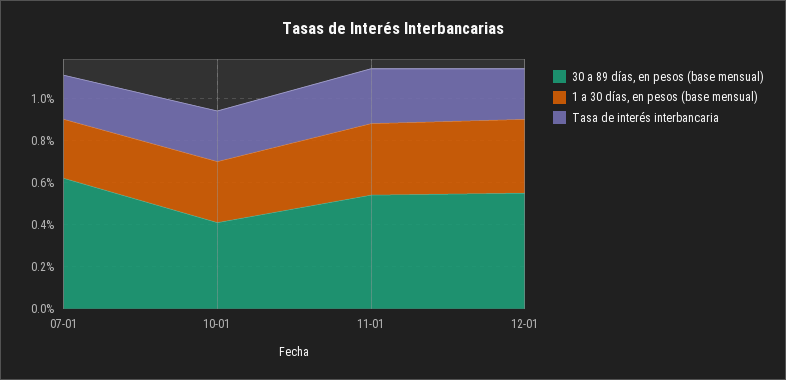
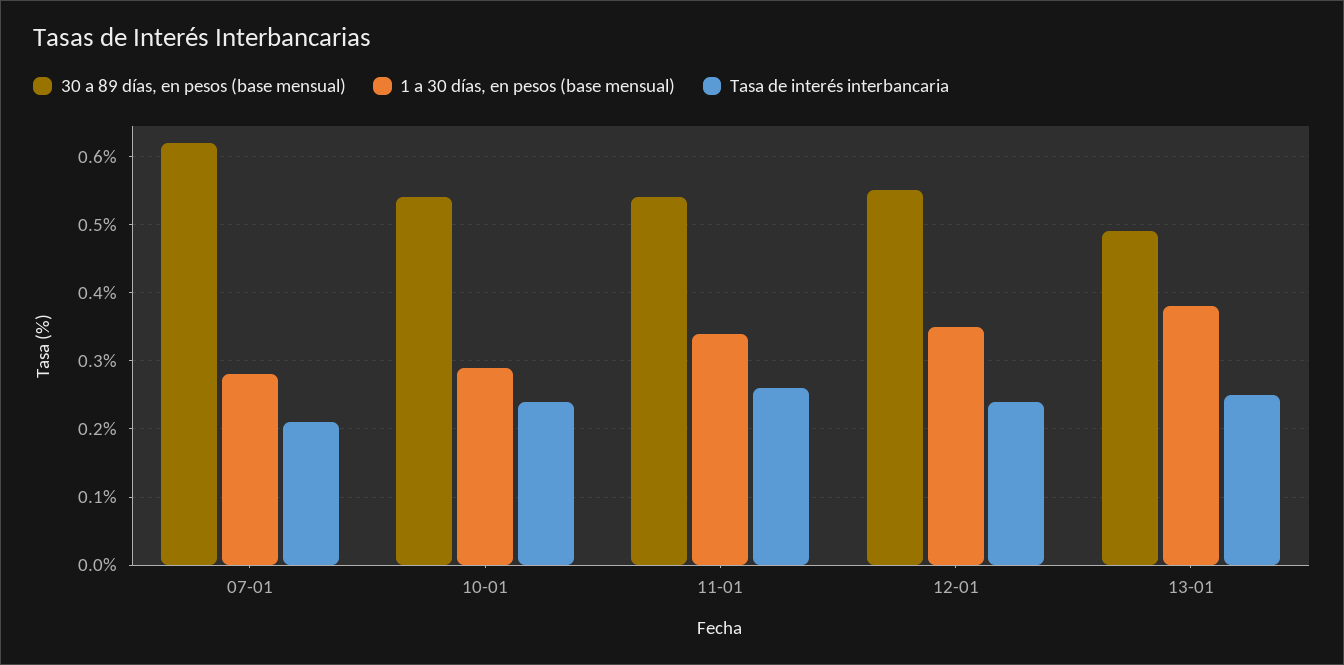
30 a 89 días, en pesos (base mensual), 10-01: 0.4 -> 0.54
30 a 89 días, en pesos (base mensual), 13-01: none -> 0.49
1 a 30 días, en pesos (base mensual), 13-01: none -> 0.38
Tasa de interés interbancaria, 13-01: none -> 0.25

